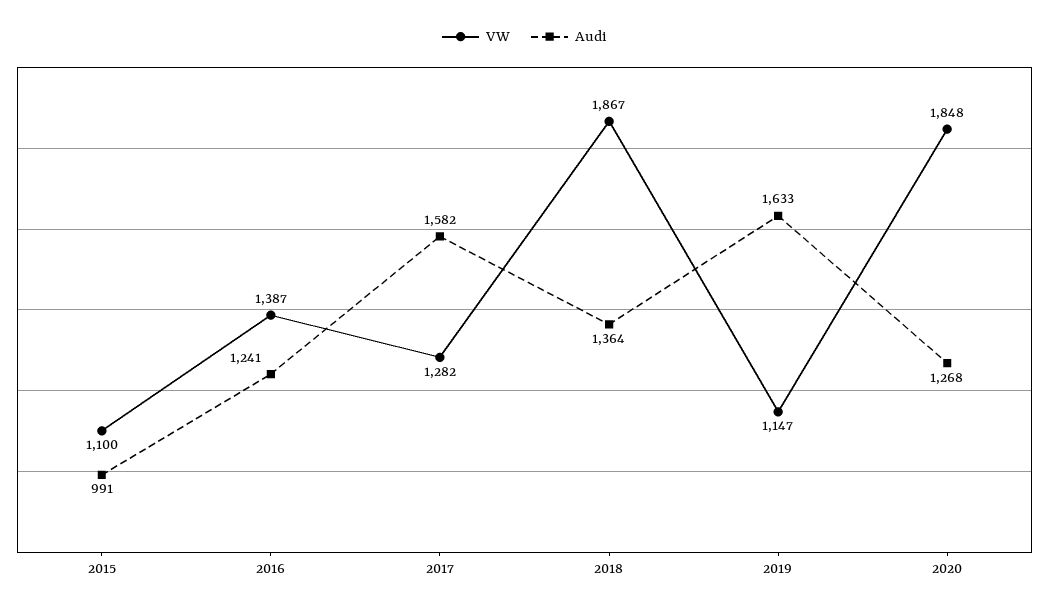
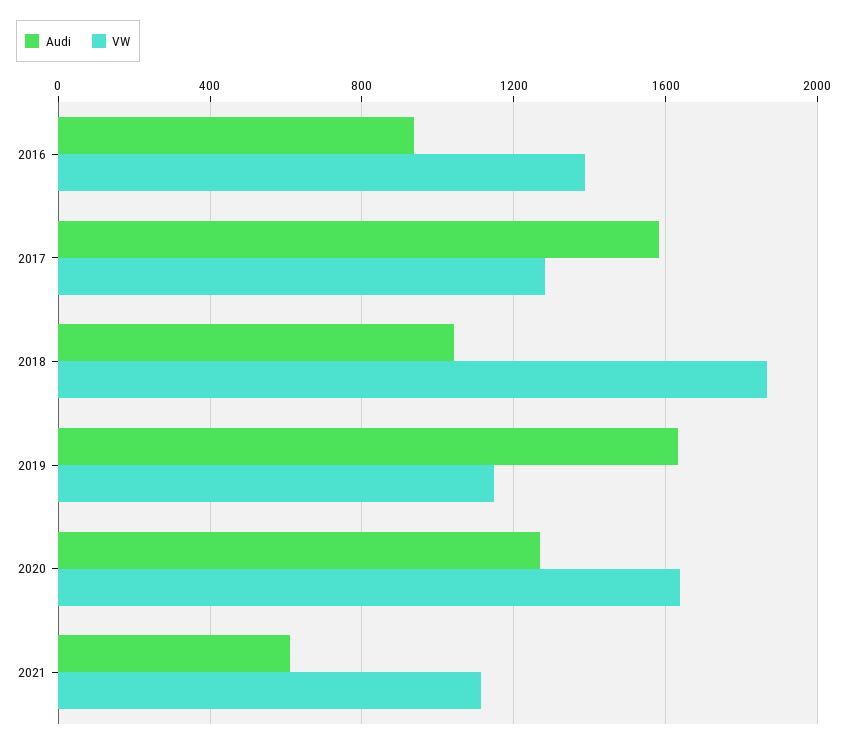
VW, 2015: 1100 -> none
Audi, 2015: 991 -> none
Audi, 2016: 1241 -> 950
Audi, 2018: 1364 -> 1050
VW, 2020: 1848 -> 1650
Audi, 2021: none -> 600
VW, 2021: none -> 1100

